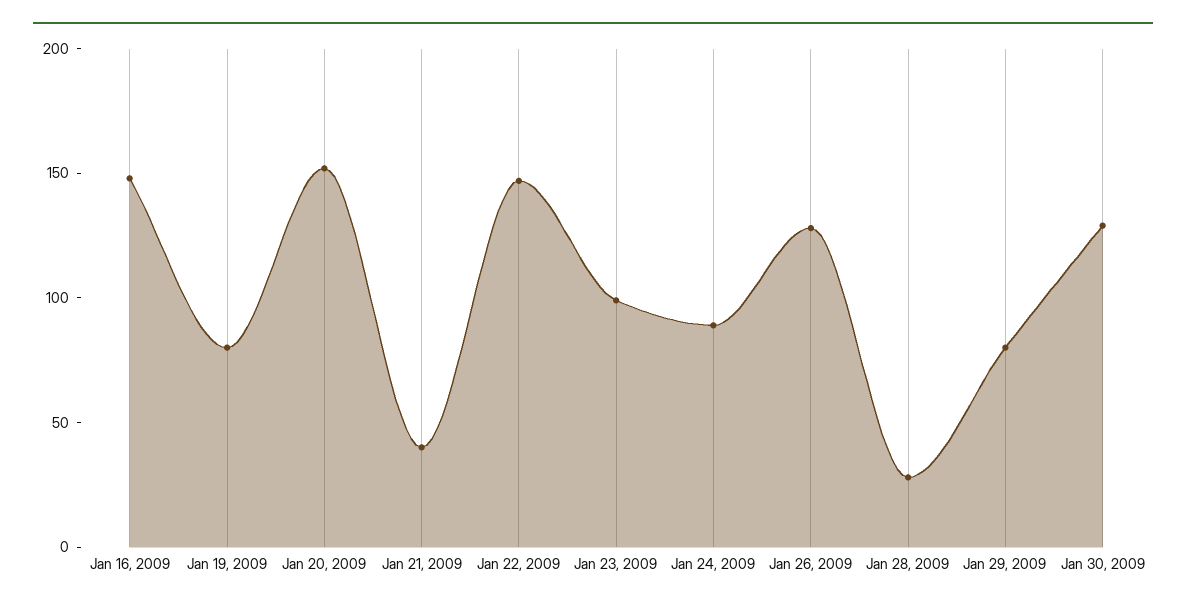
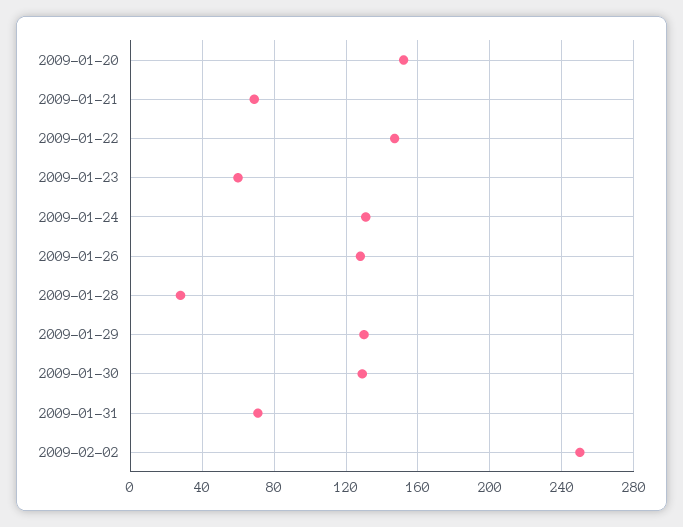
Jan 16, 2009: 150 -> none
Jan 19, 2009: 80 -> none
Jan 21, 2009: 40 -> 70
Jan 23, 2009: 100 -> 60
Jan 24, 2009: 90 -> 130
Jan 29, 2009: 80 -> 130
2009-01-31: none -> 70
2009-02-02: none -> 250

